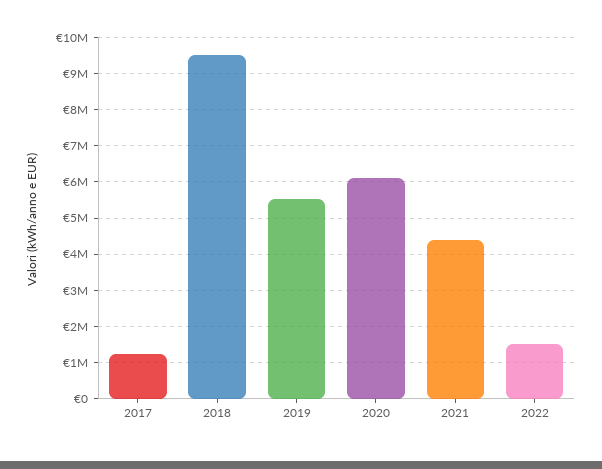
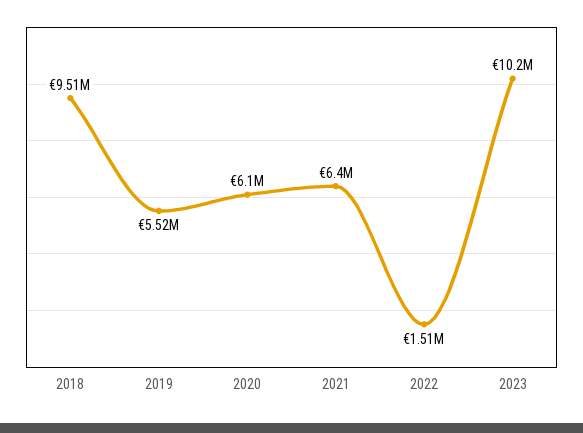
2017: 1200000 -> none
2021: 4400000 -> 6400000
2023: none -> 10200000

